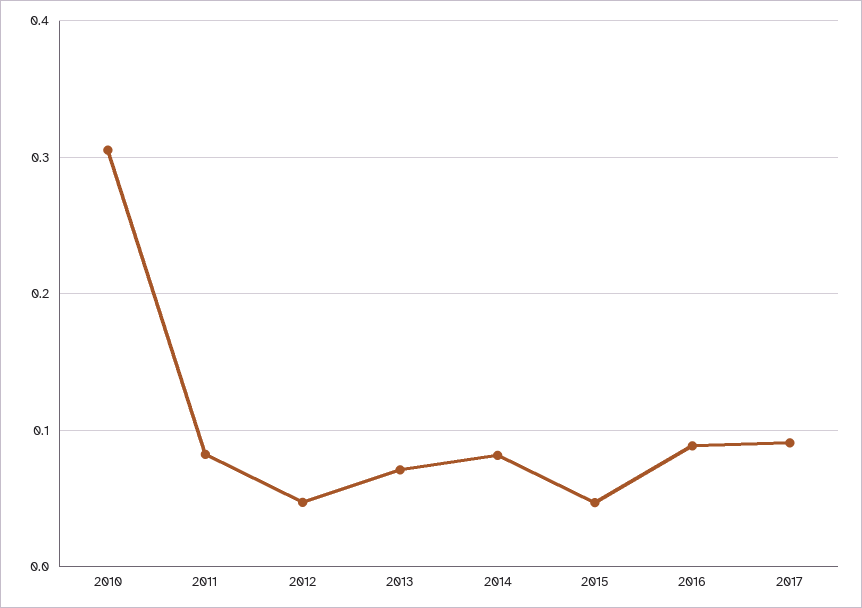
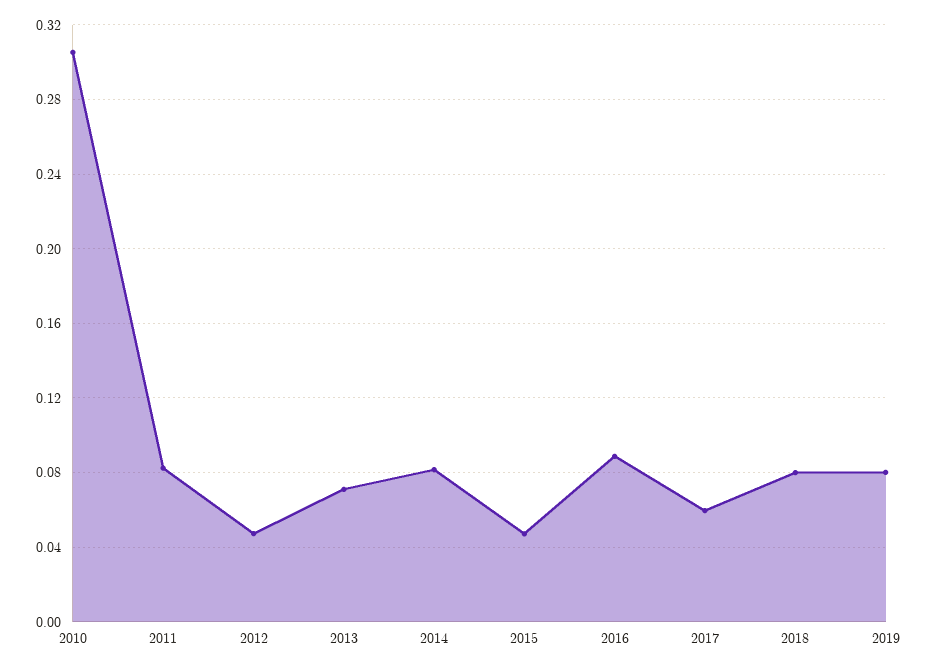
2017: 0.09 -> 0.06
2018: none -> 0.08
2019: none -> 0.08

